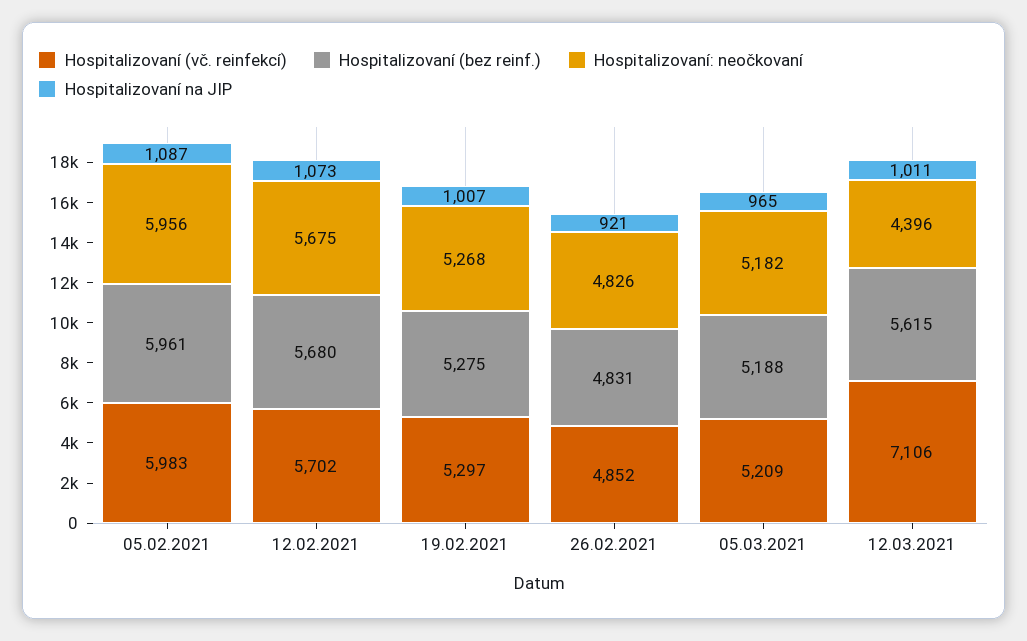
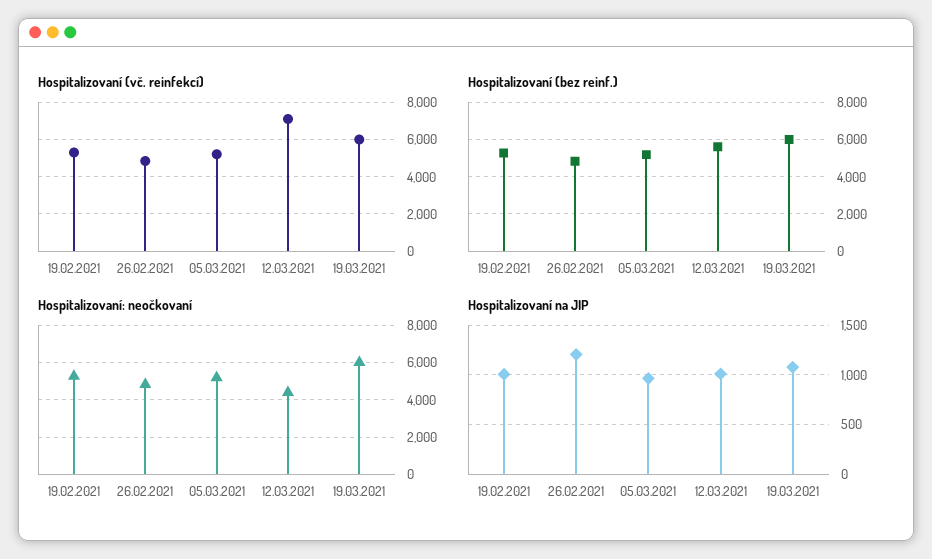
Hospitalizovaní (vč. reinfekcí), 05.02.2021: 5983 -> none
Hospitalizovaní (bez reinf.), 05.02.2021: 5961 -> none
Hospitalizovaní: neočkovaní, 05.02.2021: 5956 -> none
Hospitalizovaní na JIP, 05.02.2021: 1087 -> none
Hospitalizovaní (vč. reinfekcí), 12.02.2021: 5702 -> none
Hospitalizovaní (bez reinf.), 12.02.2021: 5680 -> none
Hospitalizovaní: neočkovaní, 12.02.2021: 5675 -> none
Hospitalizovaní na JIP, 12.02.2021: 1073 -> none
Hospitalizovaní na JIP, 26.02.2021: 921 -> 1200
Hospitalizovaní (vč. reinfekcí), 19.03.2021: none -> 6000
Hospitalizovaní (bez reinf.), 19.03.2021: none -> 6000
Hospitalizovaní: neočkovaní, 19.03.2021: none -> 6000
Hospitalizovaní na JIP, 19.03.2021: none -> 1100

